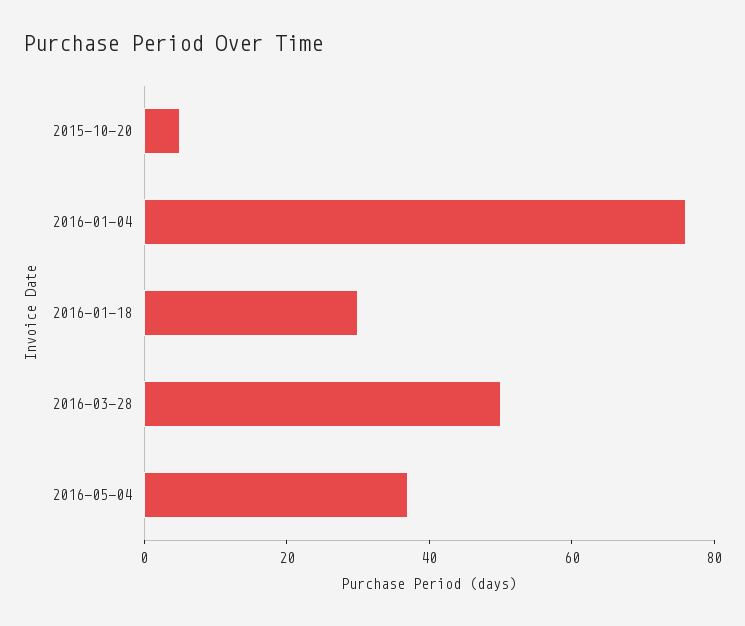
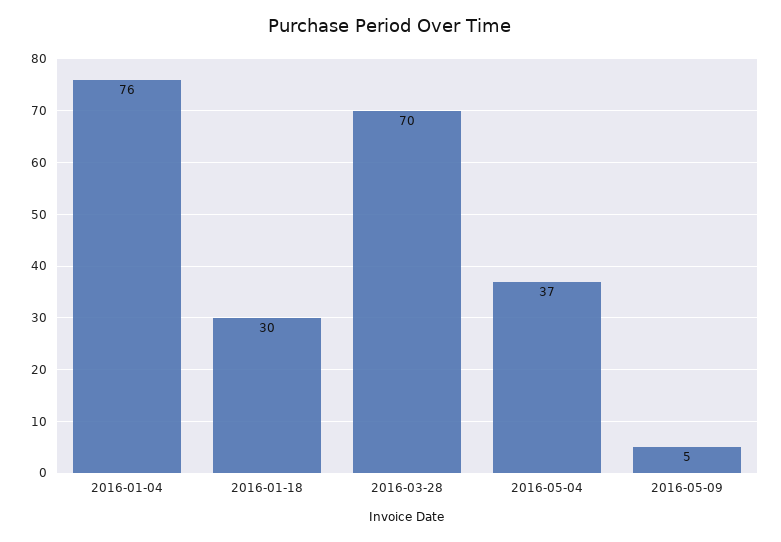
2015-10-20: 5 -> none
2016-03-28: 50 -> 70
2016-05-09: none -> 5

